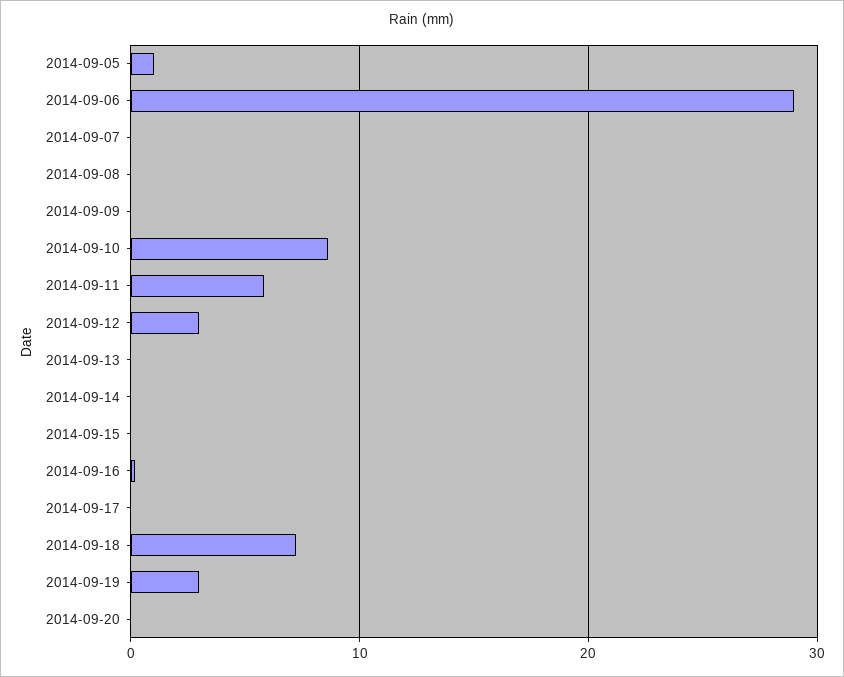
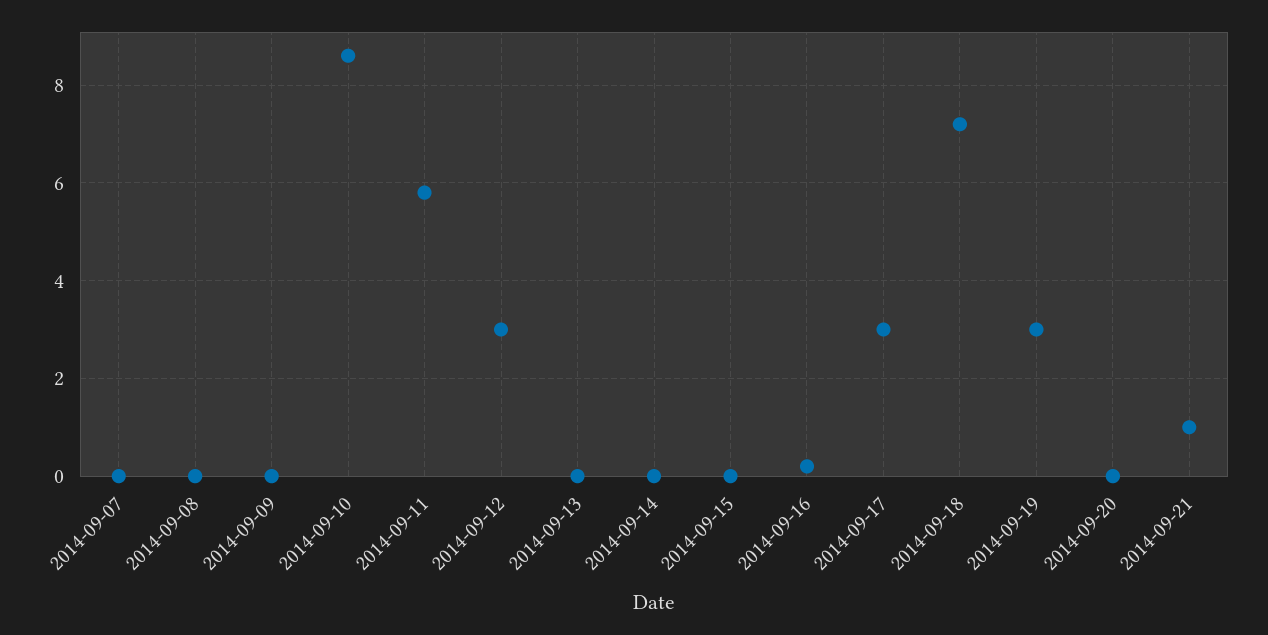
2014-09-05: 1 -> none
2014-09-06: 29 -> none
2014-09-17: 0 -> 3
2014-09-21: none -> 1

